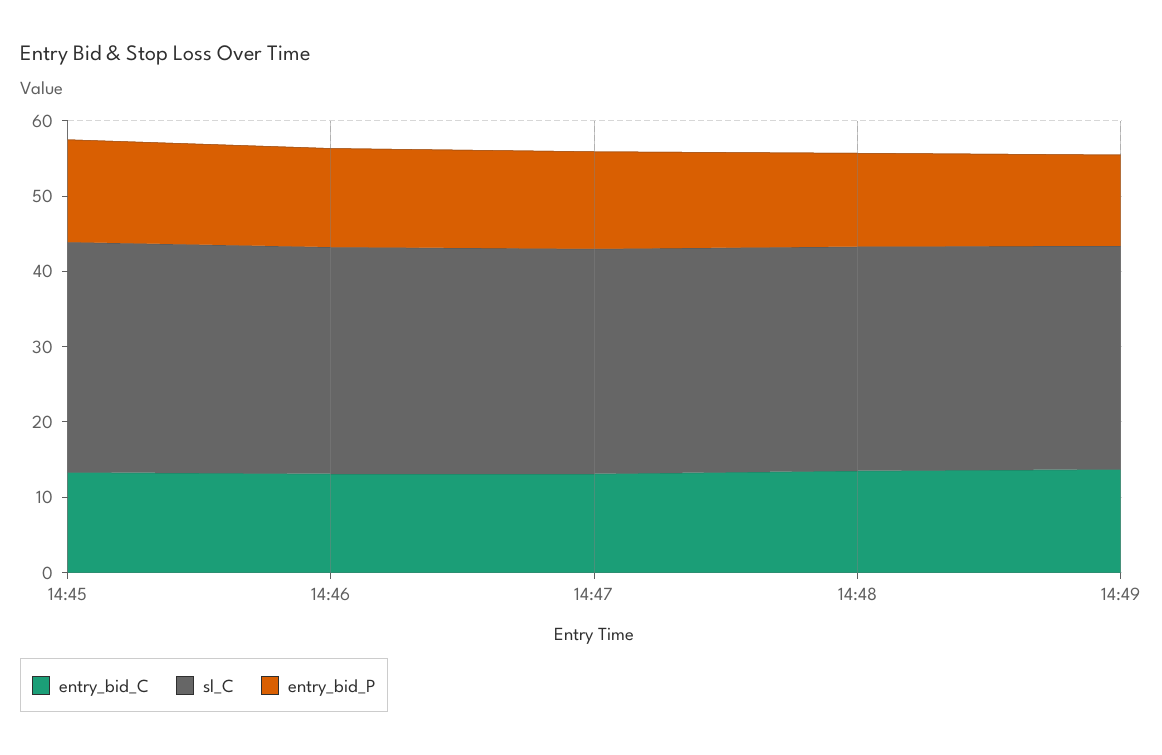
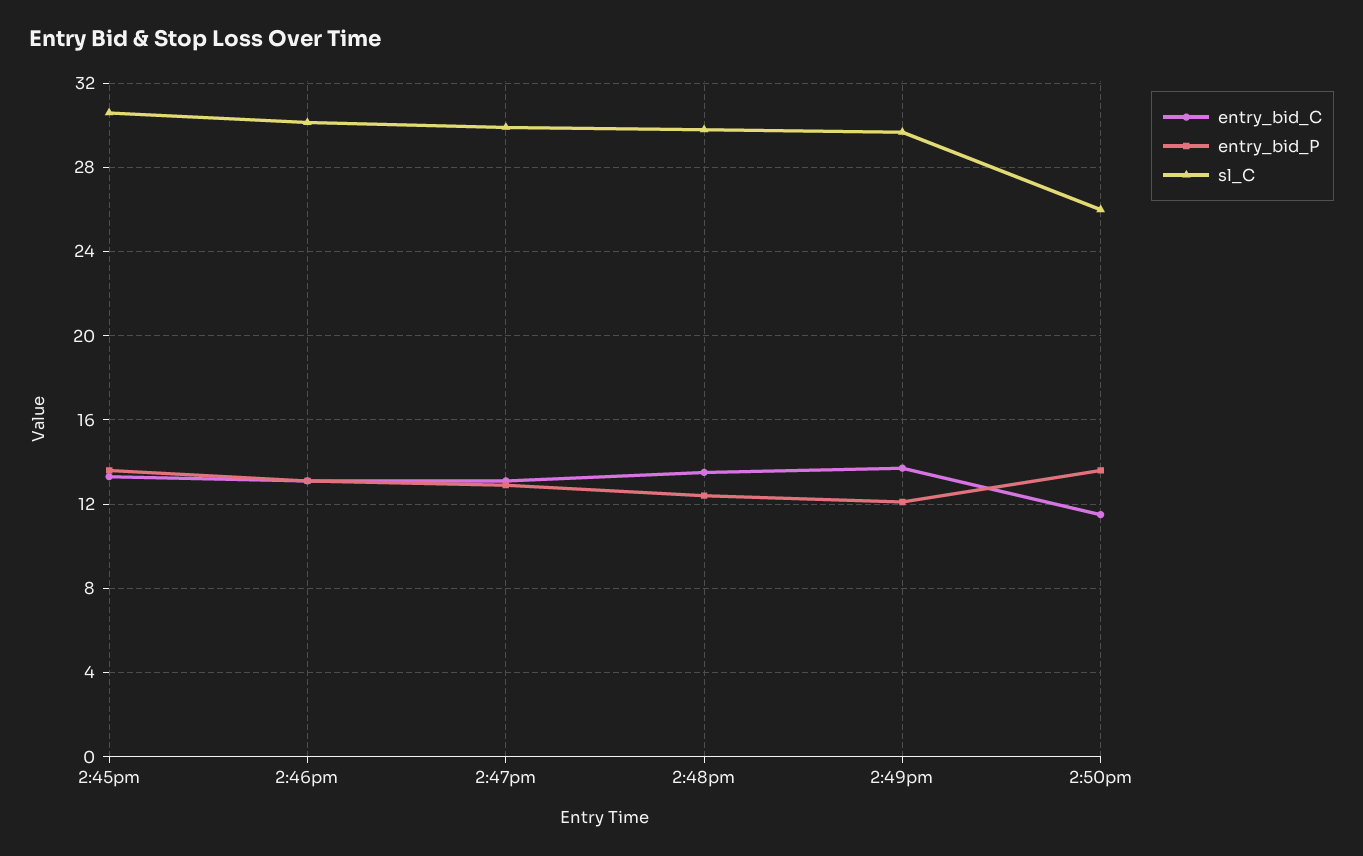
entry_bid_C, 2:50pm: none -> 11.5
entry_bid_P, 2:50pm: none -> 13.5
sl_C, 2:50pm: none -> 26

